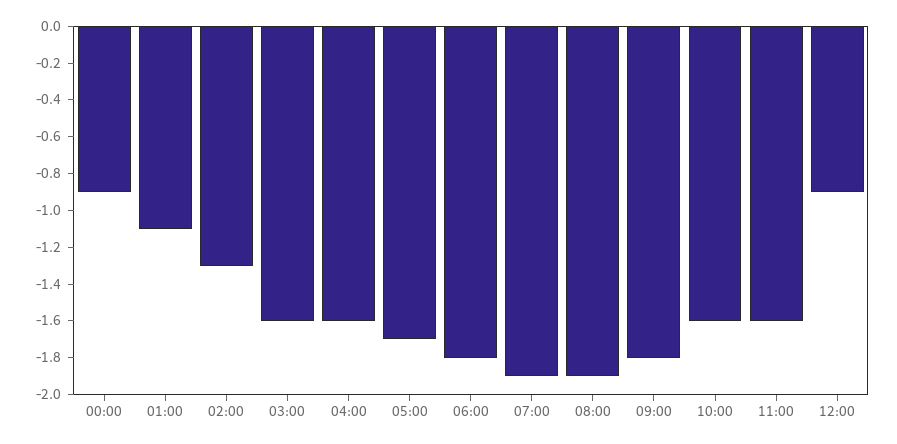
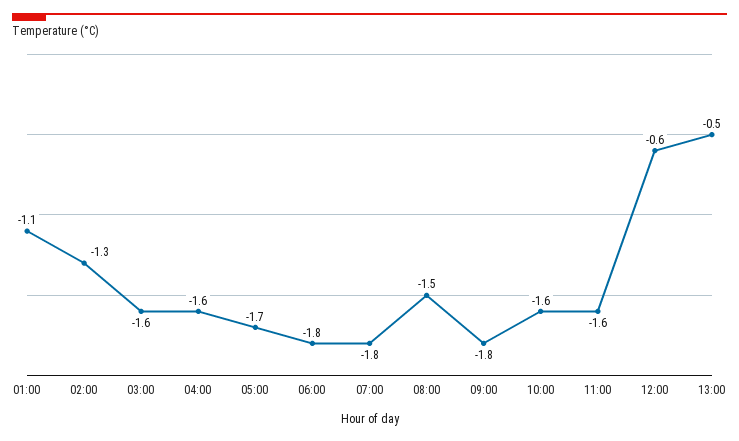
00:00: -0.9 -> none
07:00: -1.9 -> -1.8
08:00: -1.9 -> -1.5
12:00: -0.9 -> -0.6
13:00: none -> -0.5

